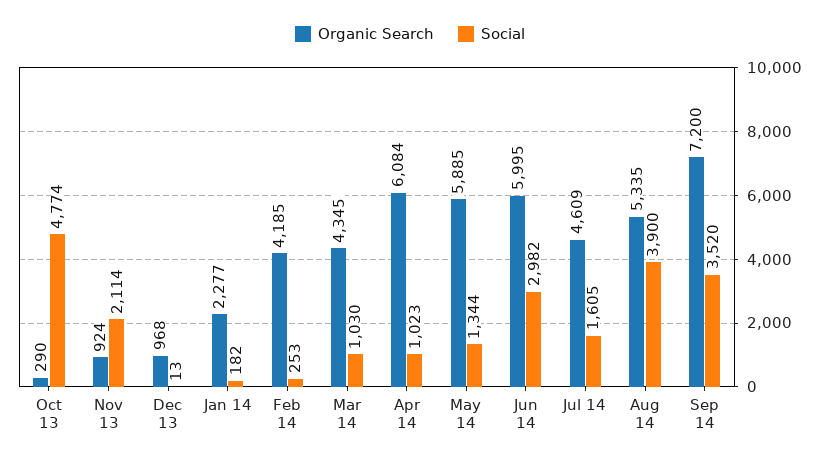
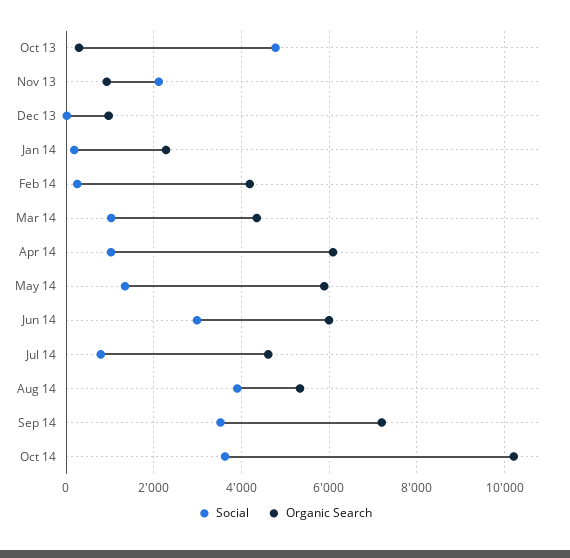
Social, Jul 14: 1605 -> 800
Social, Oct 14: none -> 3600
Organic Search, Oct 14: none -> 10200

